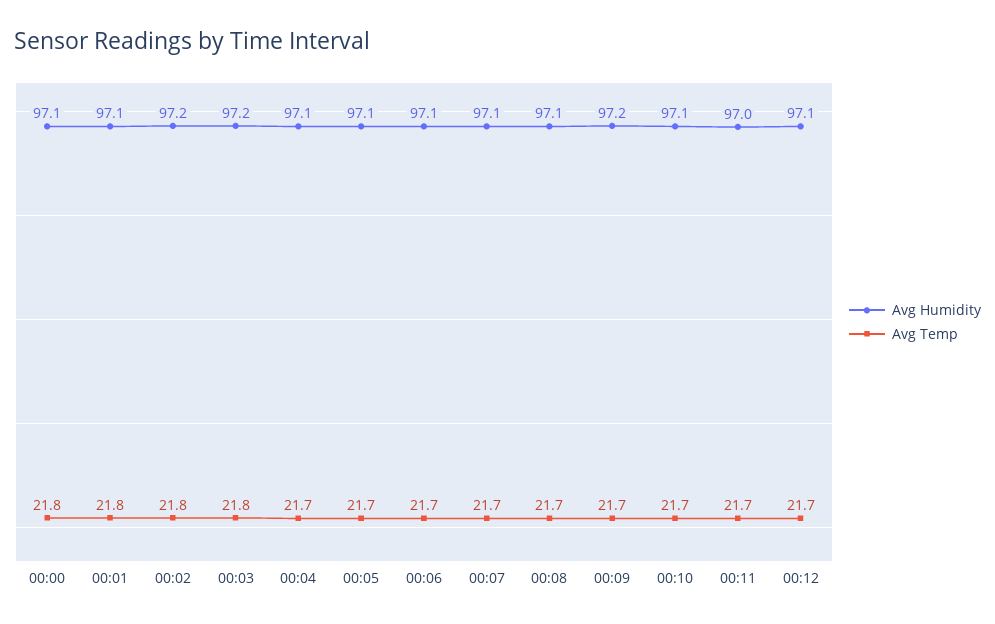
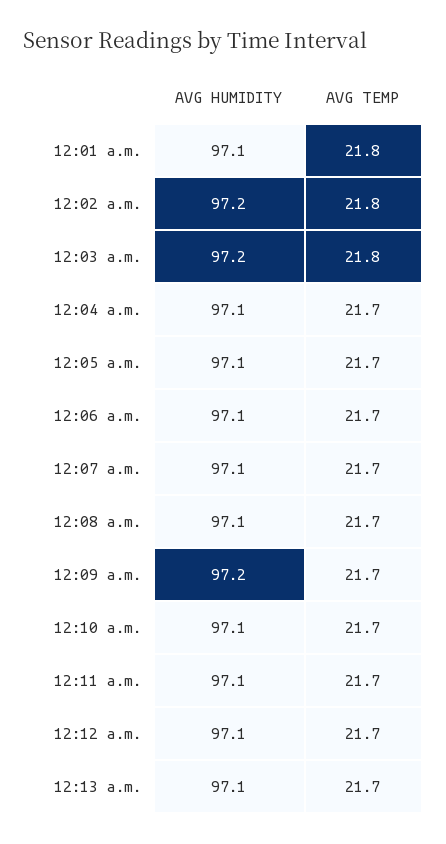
Avg Humidity, 00:00: 97.1 -> none
Avg Temp, 00:00: 21.8 -> none
Avg Humidity, 00:11: 97 -> 97.1
Avg Humidity, 12:13 a.m.: none -> 97.1
Avg Temp, 12:13 a.m.: none -> 21.7

